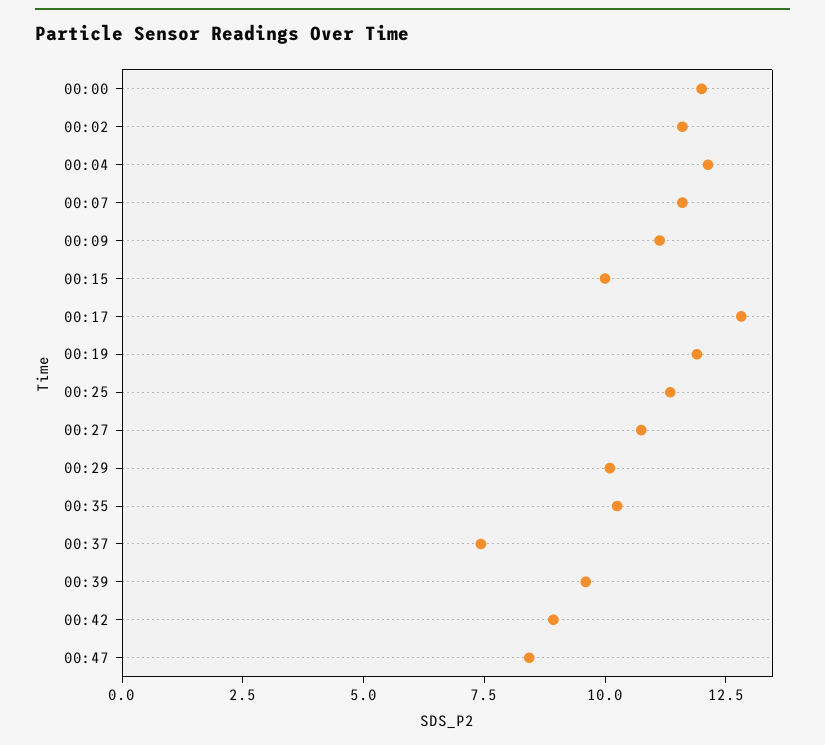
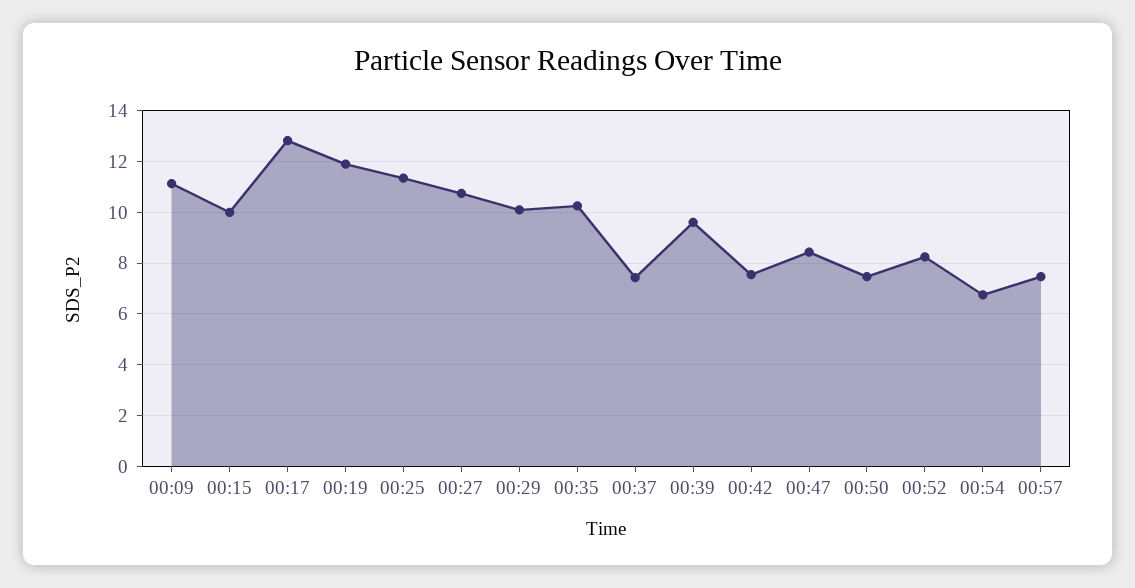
00:00: 12 -> none
00:02: 11.5 -> none
00:04: 12 -> none
00:07: 11.5 -> none
00:42: 9 -> 7.5
00:50: none -> 7.5
00:52: none -> 8.25
00:54: none -> 6.75
00:57: none -> 7.5

